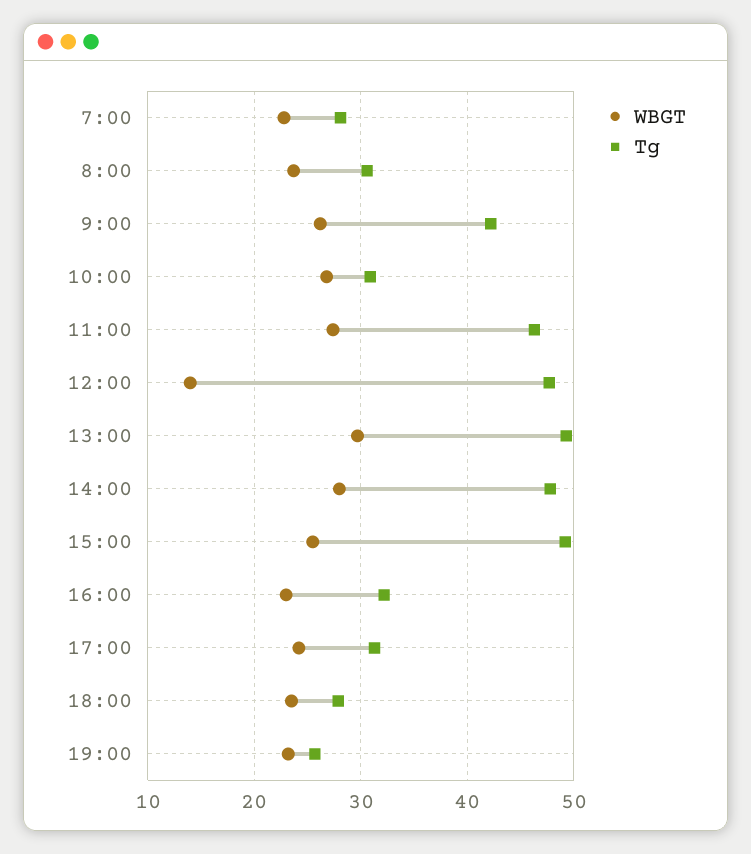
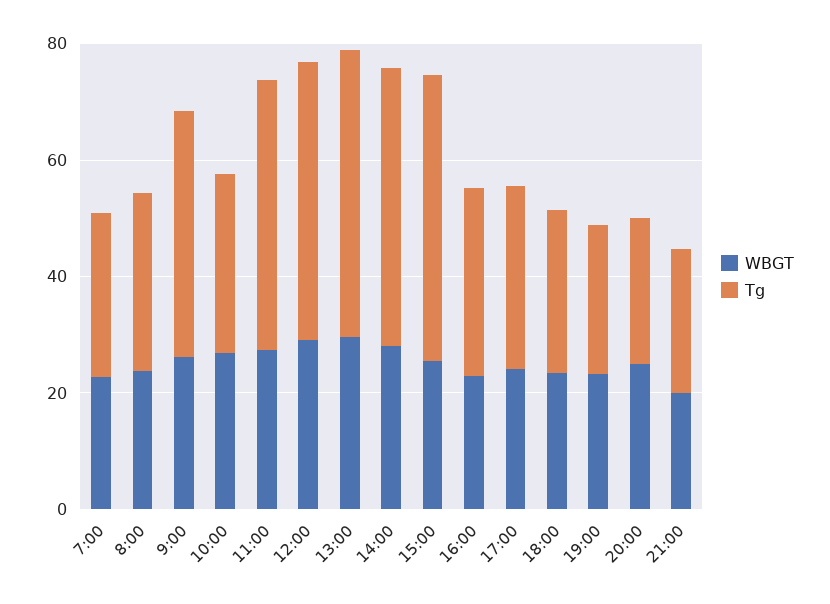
WBGT, 12:00: 14 -> 30
WBGT, 20:00: none -> 25
Tg, 20:00: none -> 25
WBGT, 21:00: none -> 20
Tg, 21:00: none -> 25

